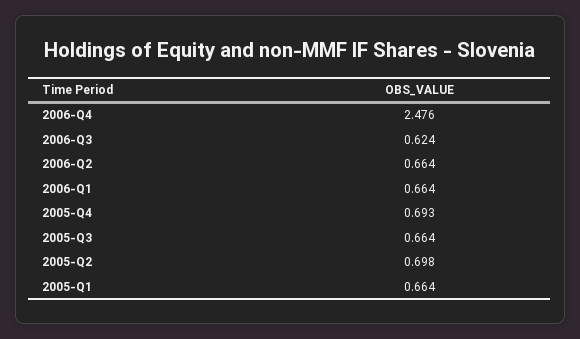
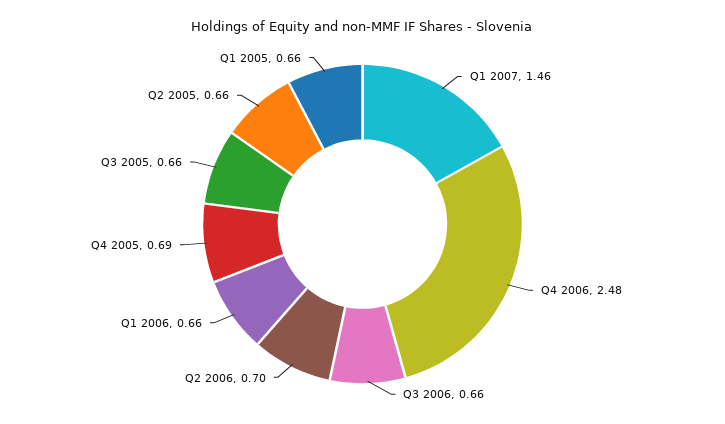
2006-Q3: 0.624 -> 0.66
2006-Q2: 0.664 -> 0.7
2005-Q2: 0.698 -> 0.66
Q1 2007: none -> 1.46

